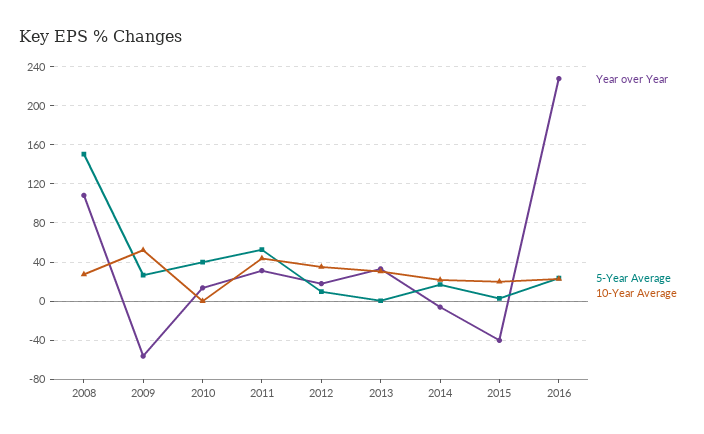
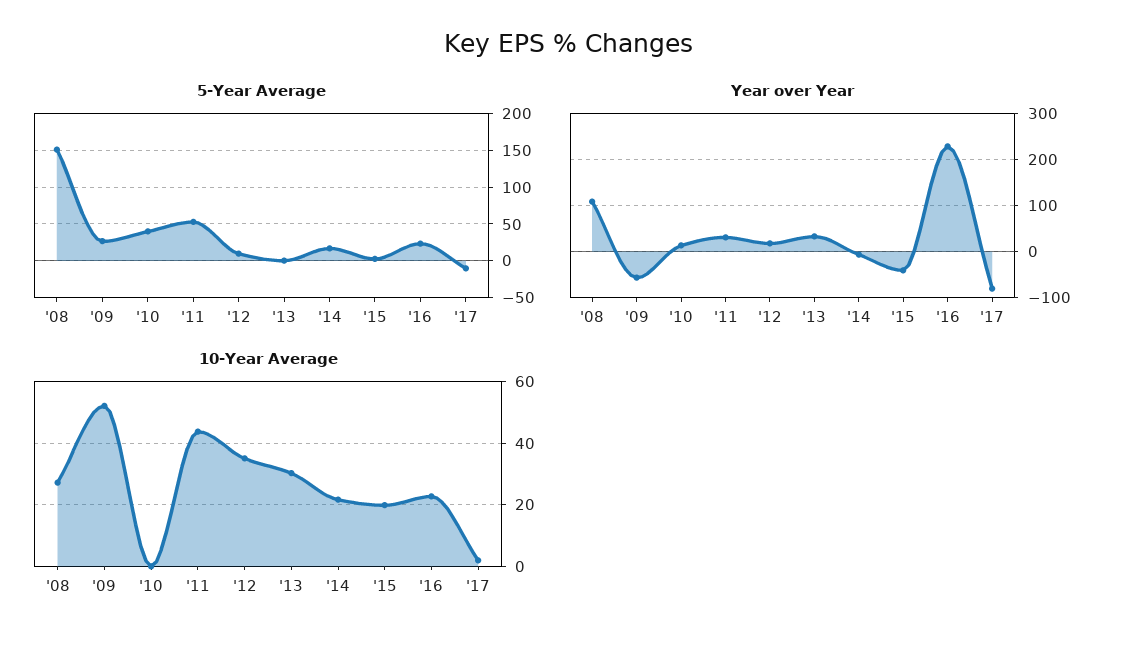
5-Year Average, '17: none -> -10
Year over Year, '17: none -> -80
10-Year Average, '17: none -> 2

